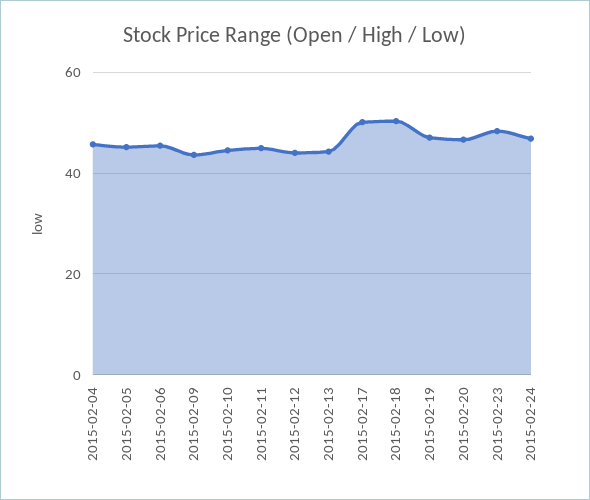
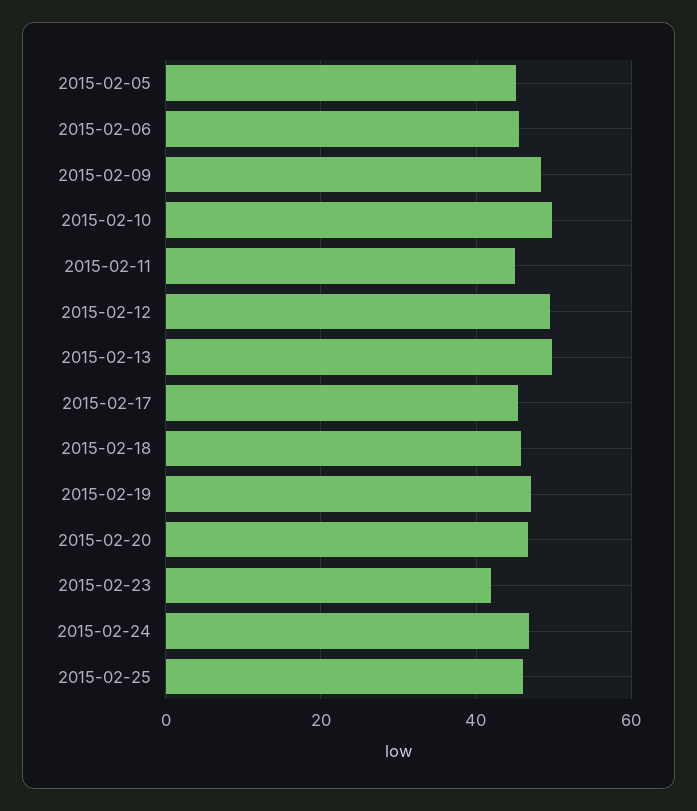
2015-02-04: 46 -> none
2015-02-09: 44 -> 48
2015-02-10: 44 -> 50
2015-02-12: 44 -> 50
2015-02-13: 44 -> 50
2015-02-17: 50 -> 46
2015-02-18: 50 -> 46
2015-02-23: 48 -> 42
2015-02-25: none -> 46

